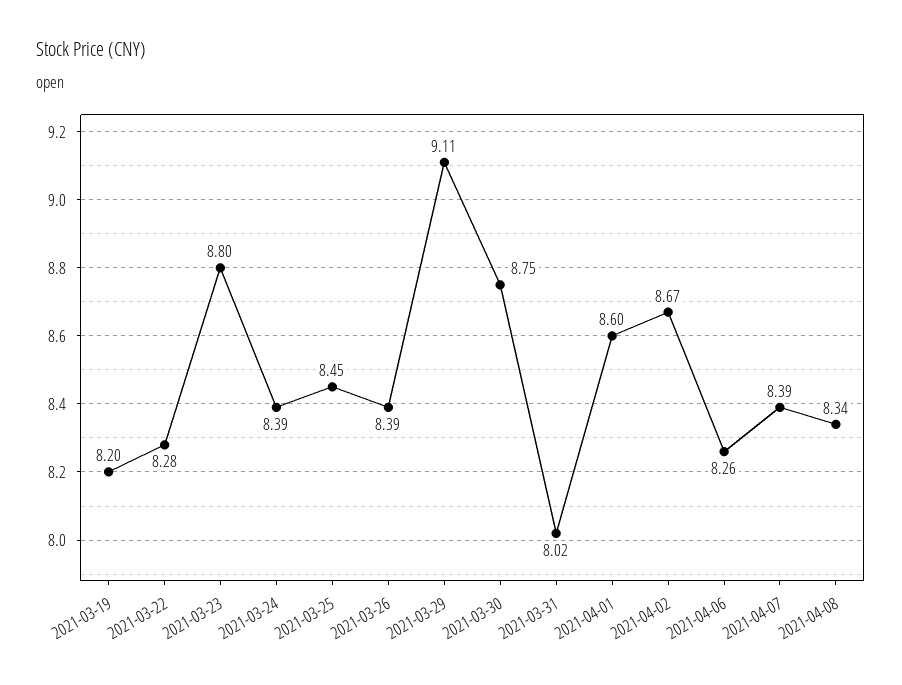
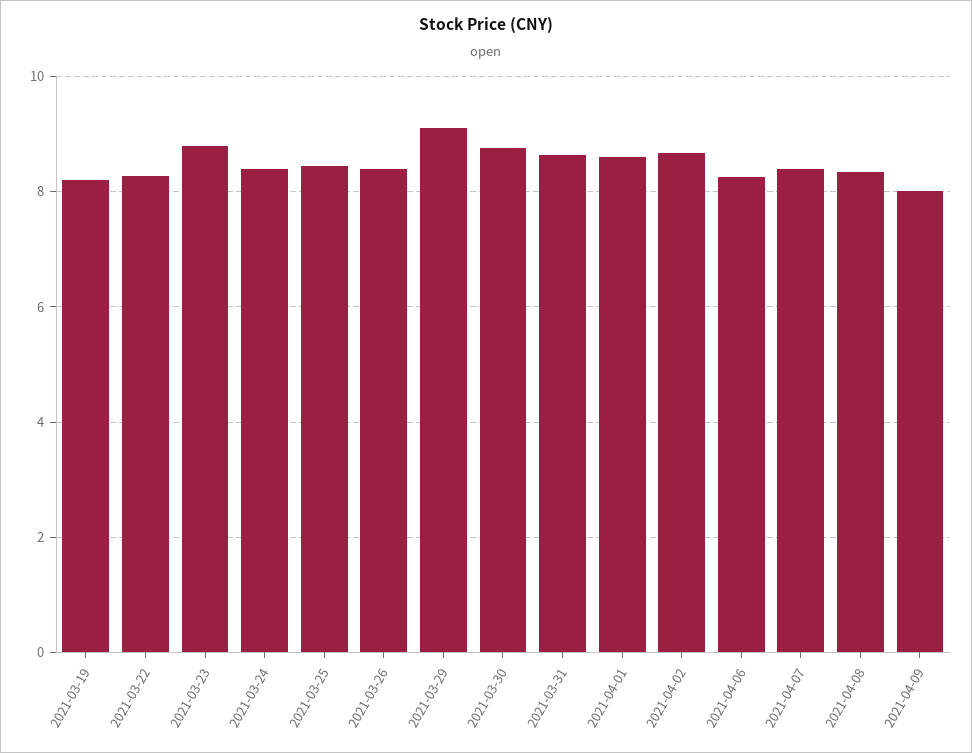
2021-03-31: 8.02 -> 8.6
2021-04-09: none -> 8

